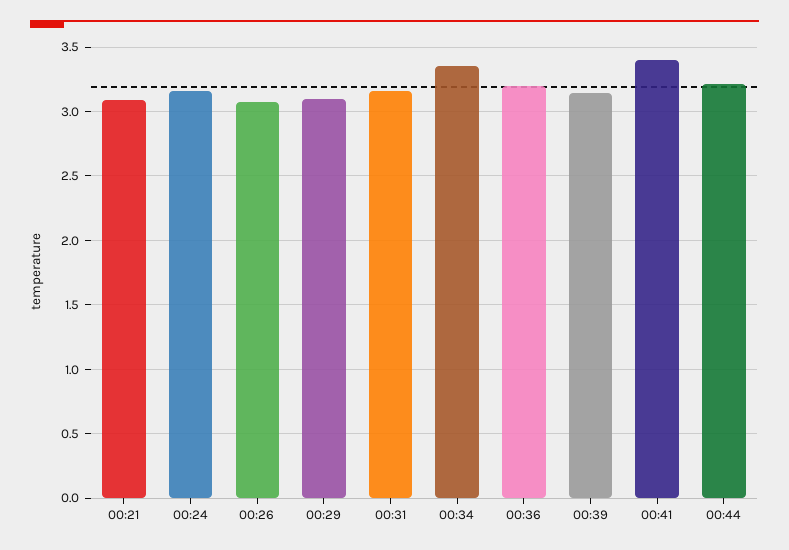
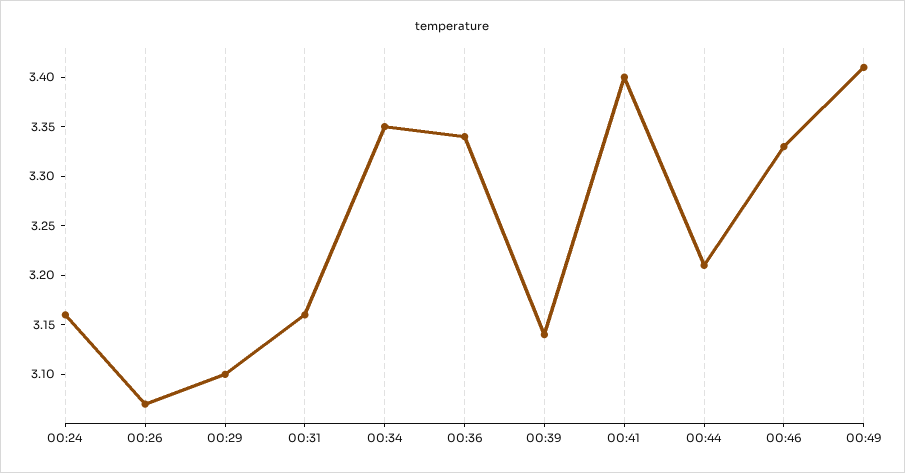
00:21: 3.1 -> none
00:36: 3.2 -> 3.34
00:46: none -> 3.33
00:49: none -> 3.41

